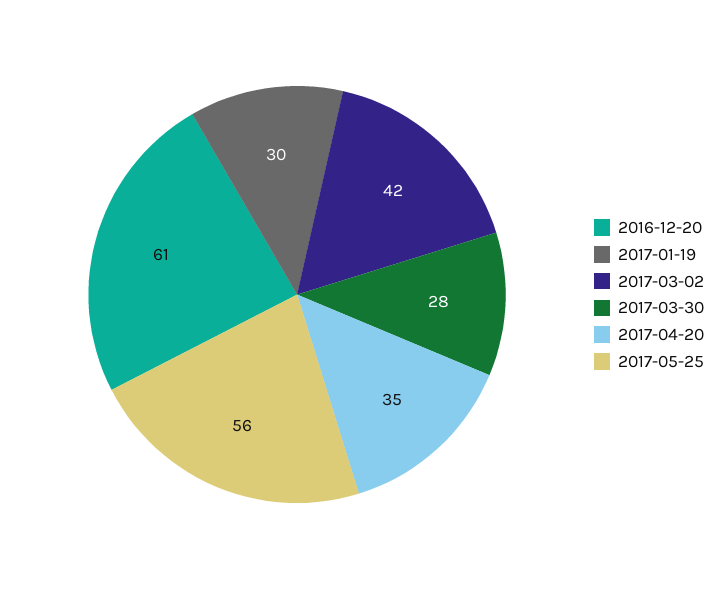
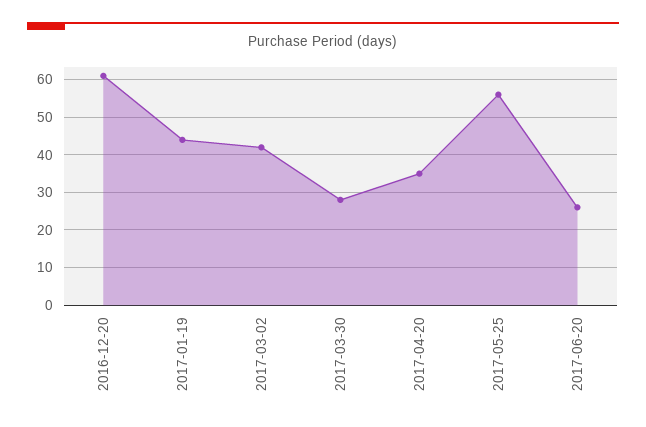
2017-01-19: 30 -> 45
2017-06-20: none -> 25

